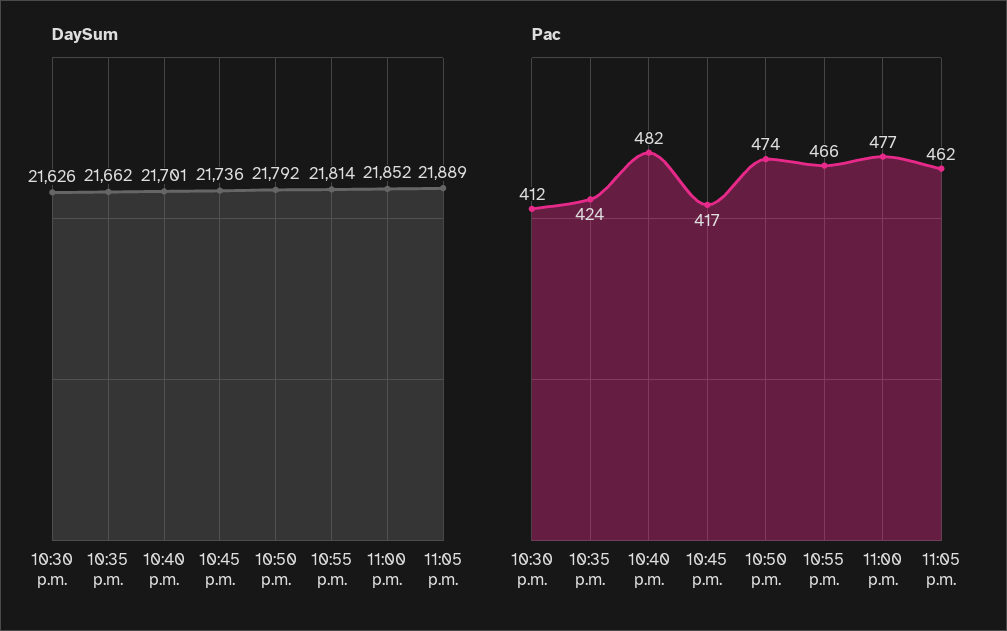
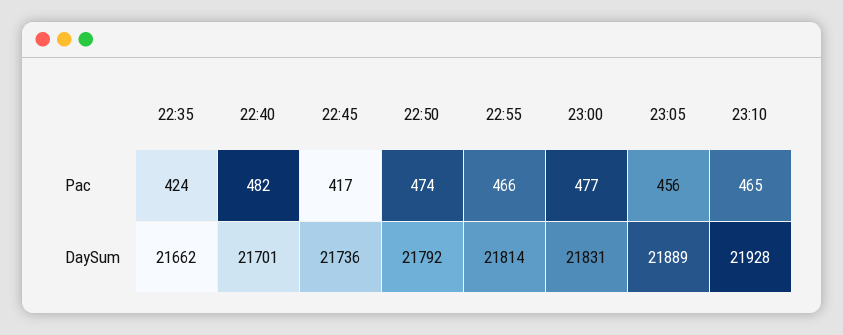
DaySum, 10:30 p.m.: 21626 -> none
DaySum, 11:00 p.m.: 21852 -> 21831
Pac, 10:30 p.m.: 412 -> none
Pac, 11:05 p.m.: 462 -> 456
Pac, 23:10: none -> 465
DaySum, 23:10: none -> 21928

